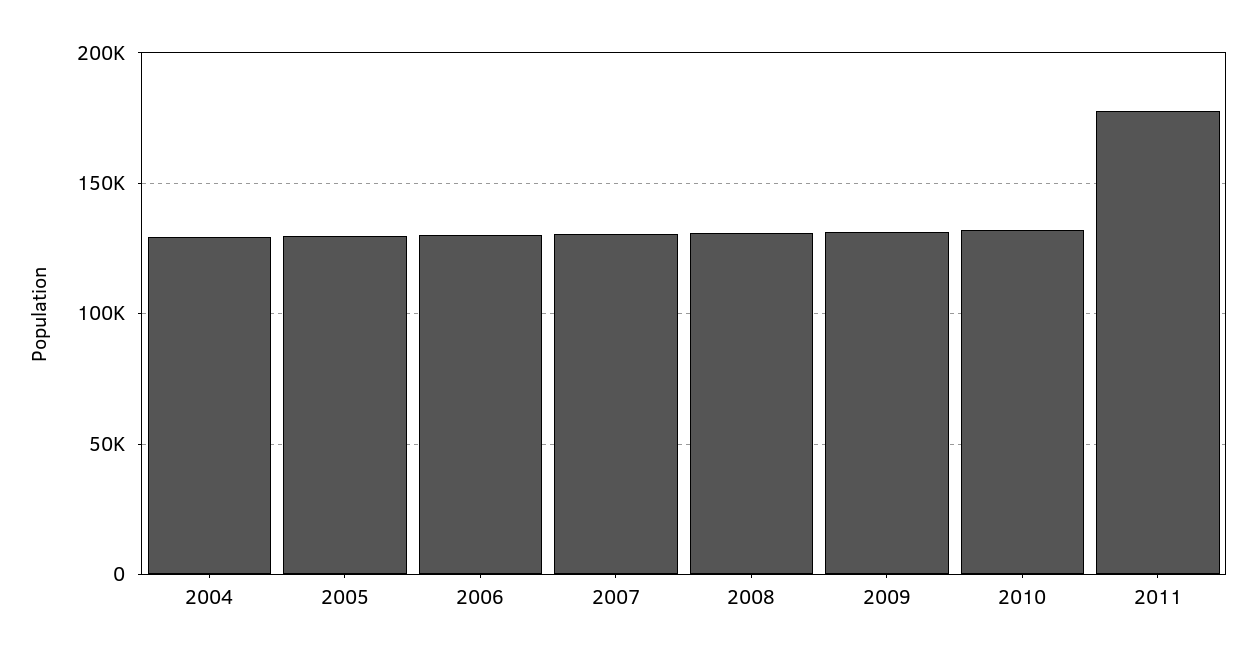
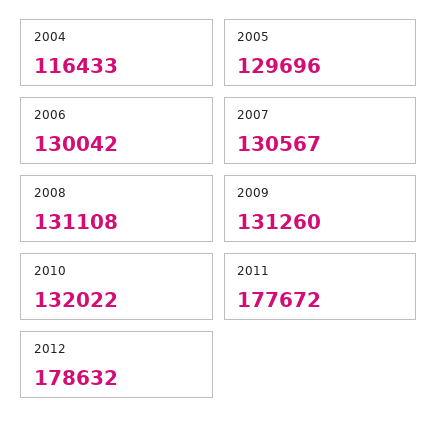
2004: 130000 -> 116433
2012: none -> 178632

